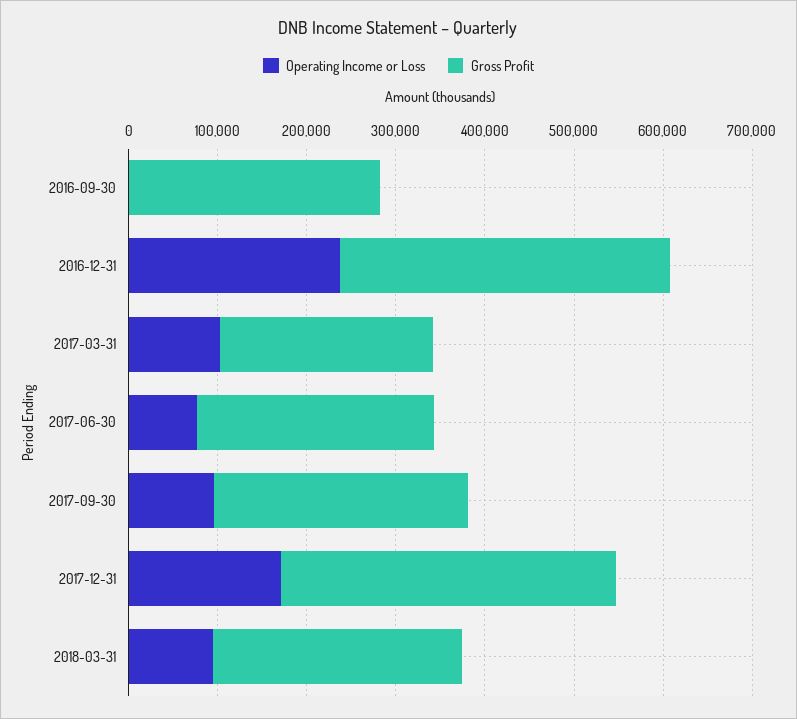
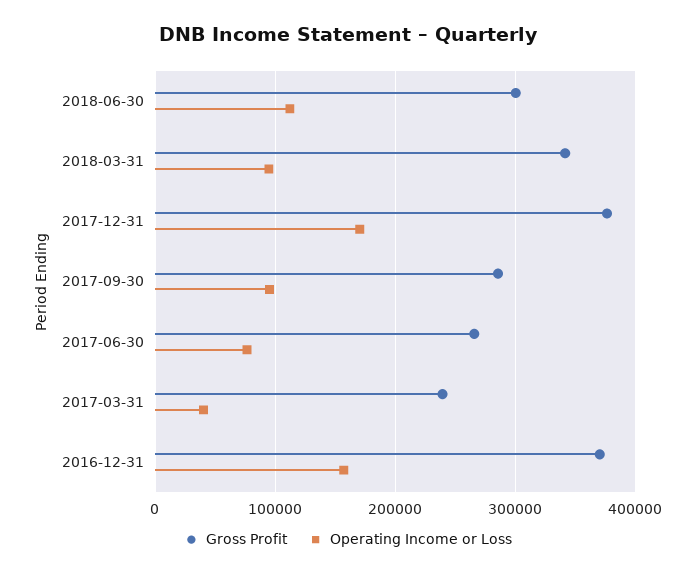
Operating Income or Loss, 2016-09-30: 0 -> none
Gross Profit, 2016-09-30: 280000 -> none
Operating Income or Loss, 2016-12-31: 240000 -> 160000
Operating Income or Loss, 2017-03-31: 100000 -> 40000
Gross Profit, 2018-03-31: 280000 -> 340000
Gross Profit, 2018-06-30: none -> 300000
Operating Income or Loss, 2018-06-30: none -> 110000

